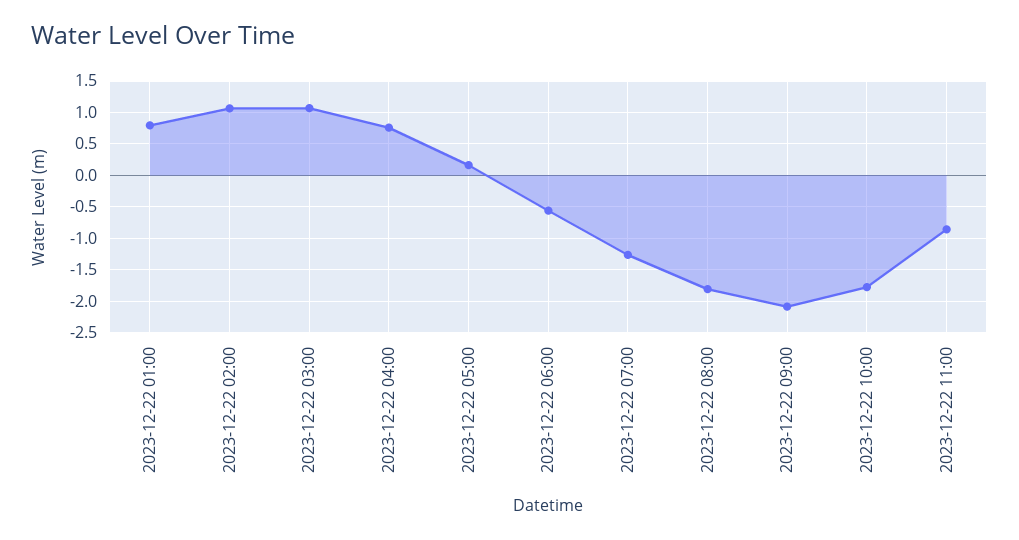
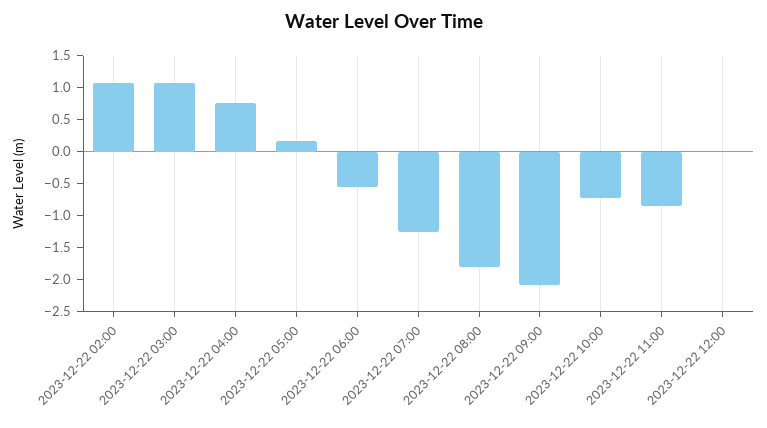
2023-12-22 01:00: 0.8 -> none
2023-12-22 10:00: -1.8 -> -0.75
2023-12-22 12:00: none -> 0

